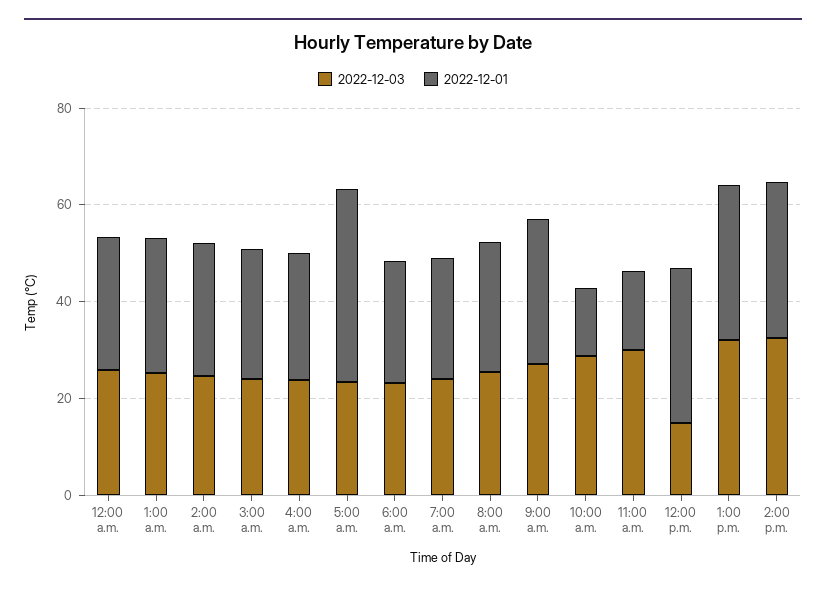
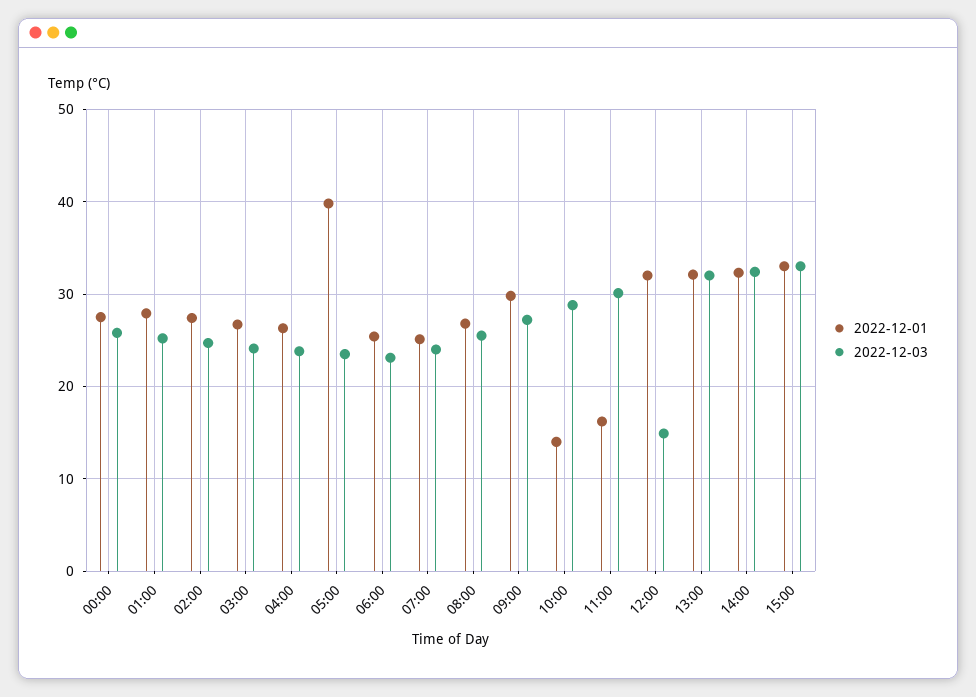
2022-12-01, 15:00: none -> 33
2022-12-03, 15:00: none -> 33

